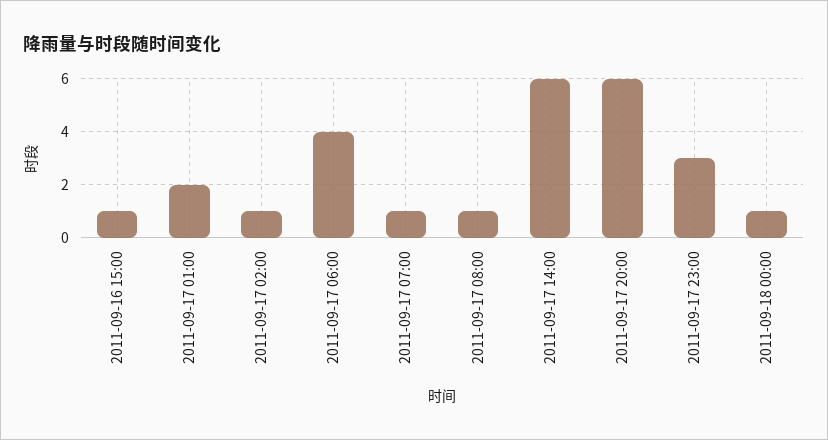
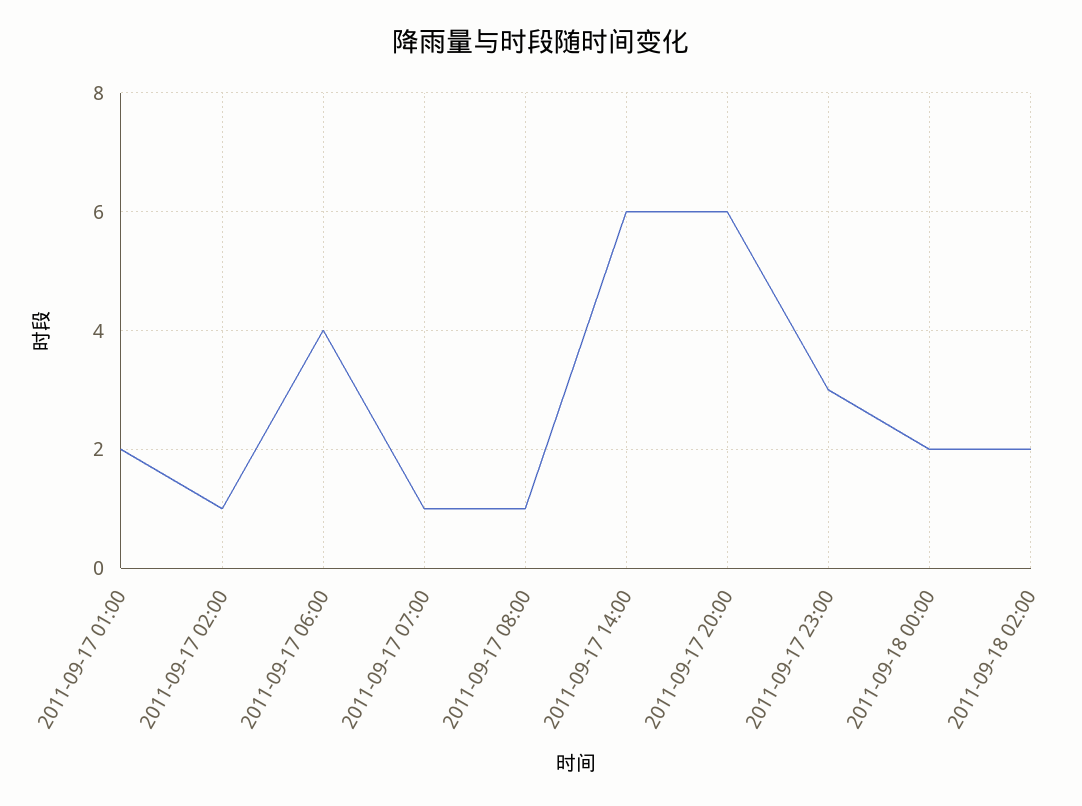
2011-09-16 15:00: 1 -> none
2011-09-18 00:00: 1 -> 2
2011-09-18 02:00: none -> 2

